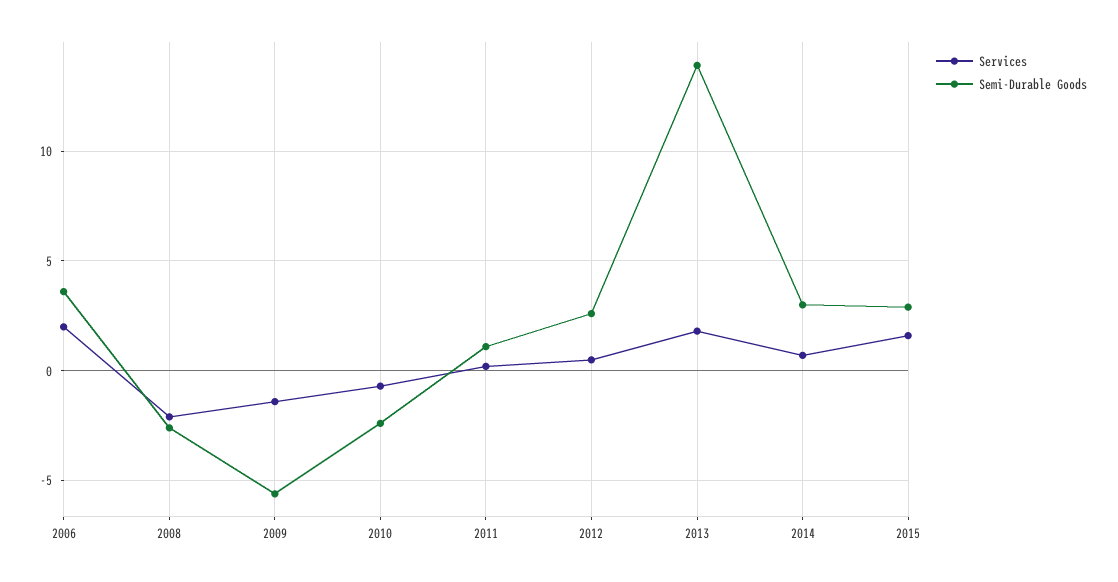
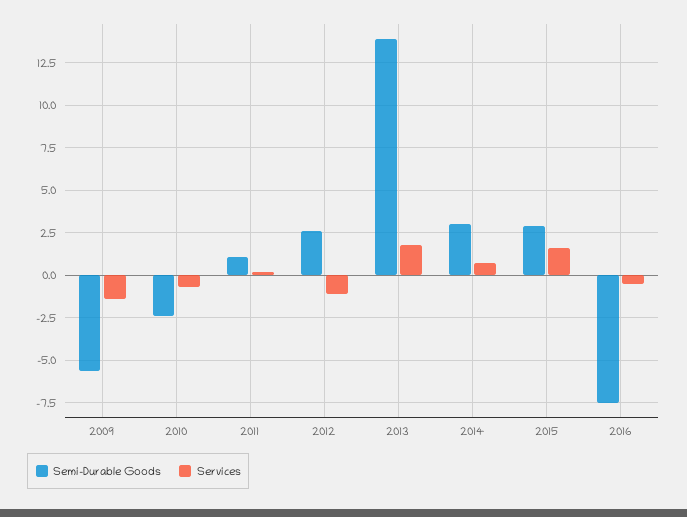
Services, 2006: 2 -> none
Semi-Durable Goods, 2006: 3.5 -> none
Services, 2008: -2 -> none
Semi-Durable Goods, 2008: -2.5 -> none
Services, 2012: 0.5 -> -1
Semi-Durable Goods, 2016: none -> -7.5
Services, 2016: none -> -0.5

